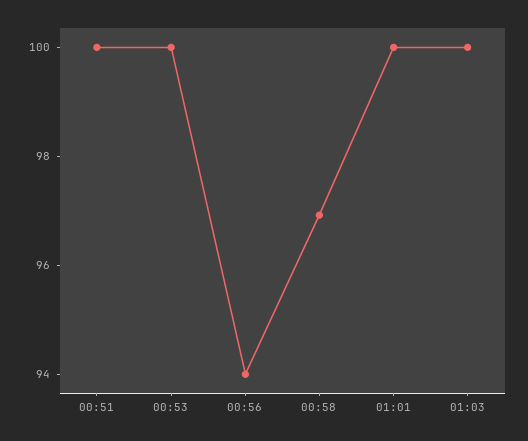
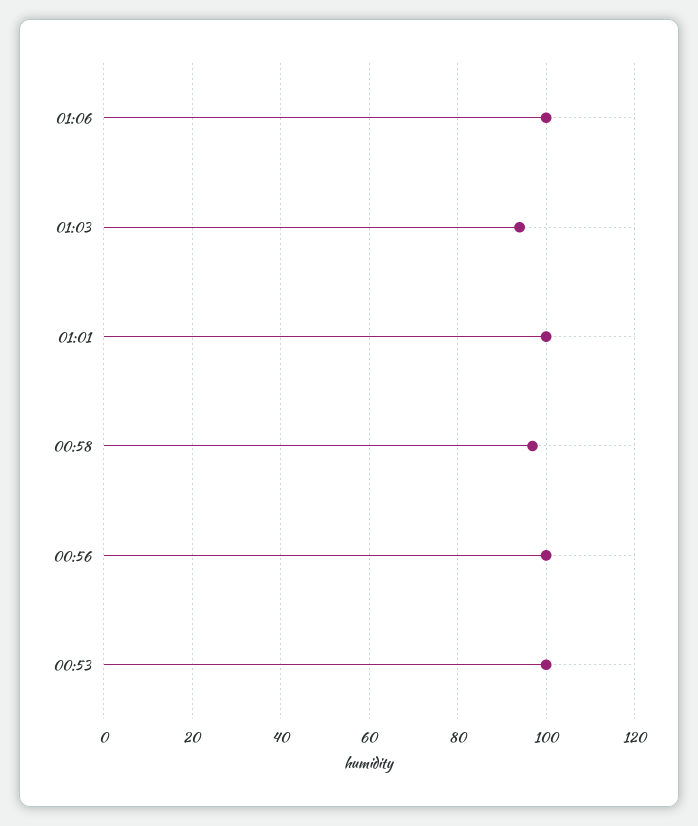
00:51: 100 -> none
00:56: 94 -> 100
01:03: 100 -> 94
01:06: none -> 100

